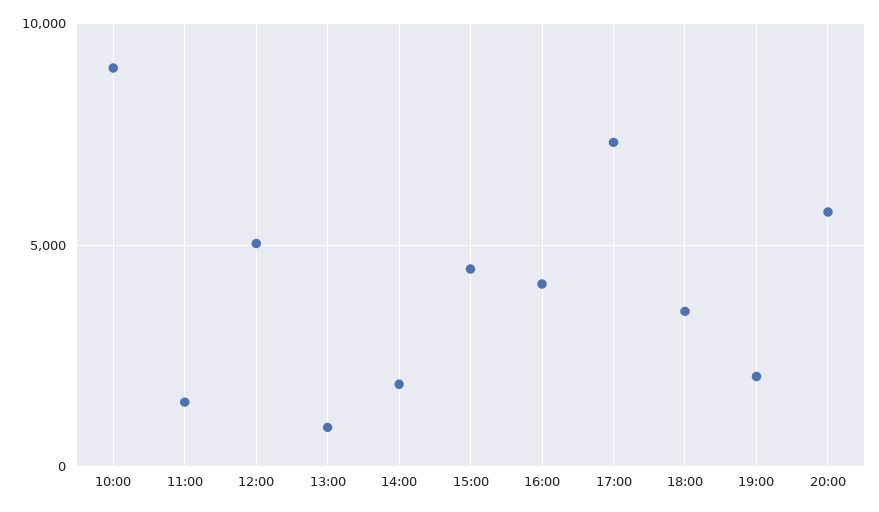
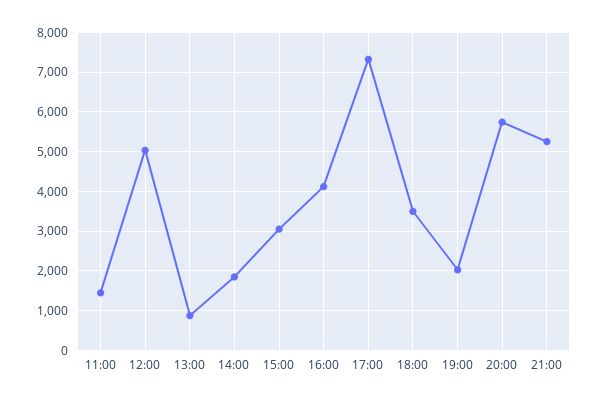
10:00: 9000 -> none
15:00: 4500 -> 3000
21:00: none -> 5200

